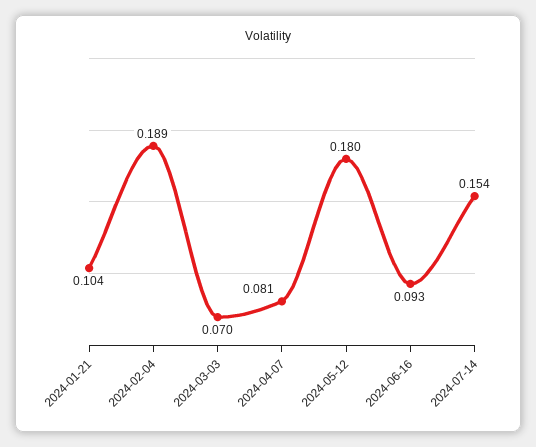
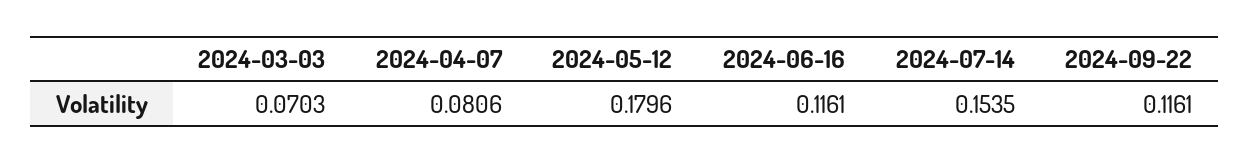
2024-01-21: 0.104 -> none
2024-02-04: 0.189 -> none
2024-06-16: 0.093 -> 0.1161
2024-09-22: none -> 0.1161

